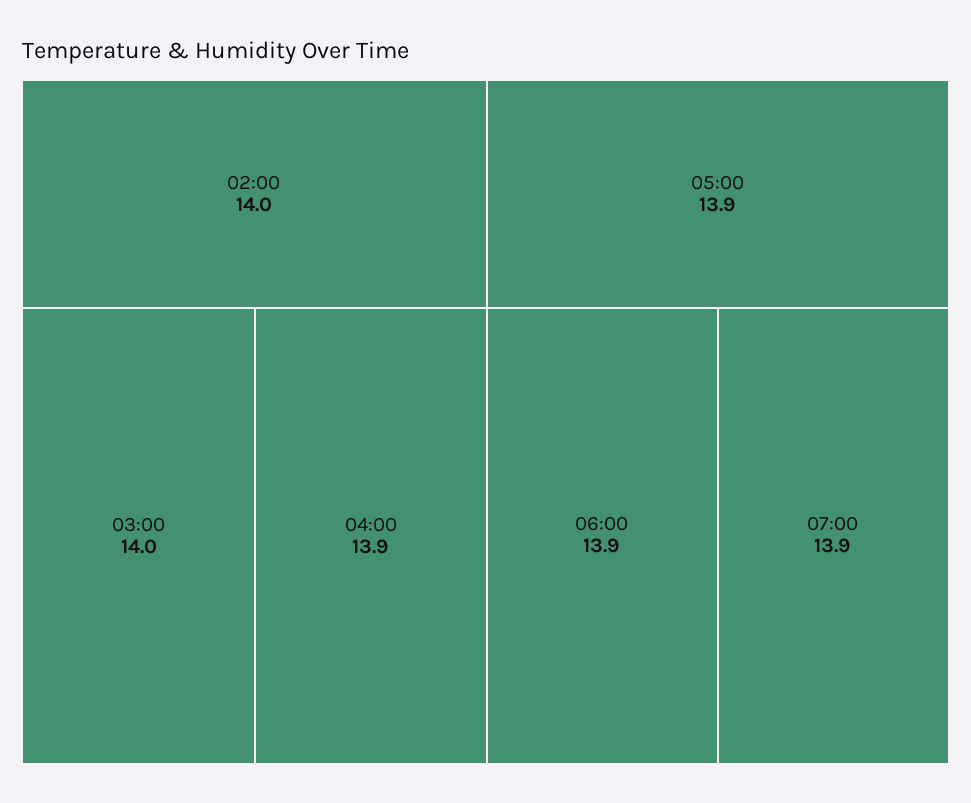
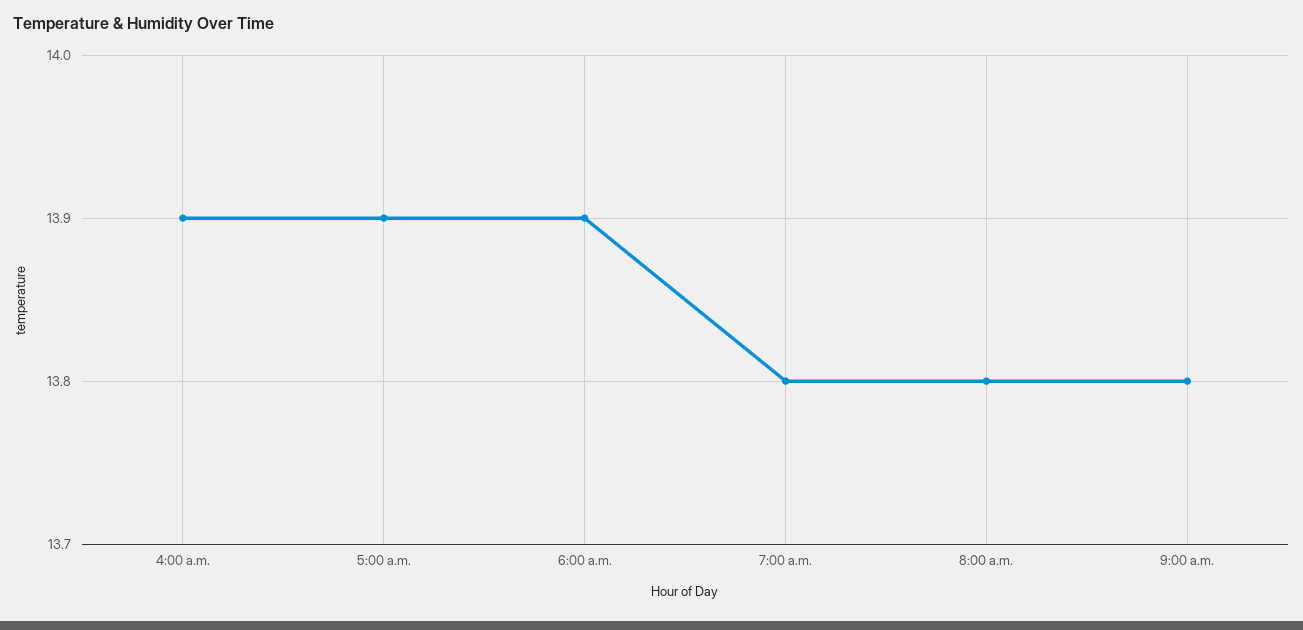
02:00: 14 -> none
03:00: 14 -> none
07:00: 13.9 -> 13.8
8:00 a.m.: none -> 13.8
9:00 a.m.: none -> 13.8

